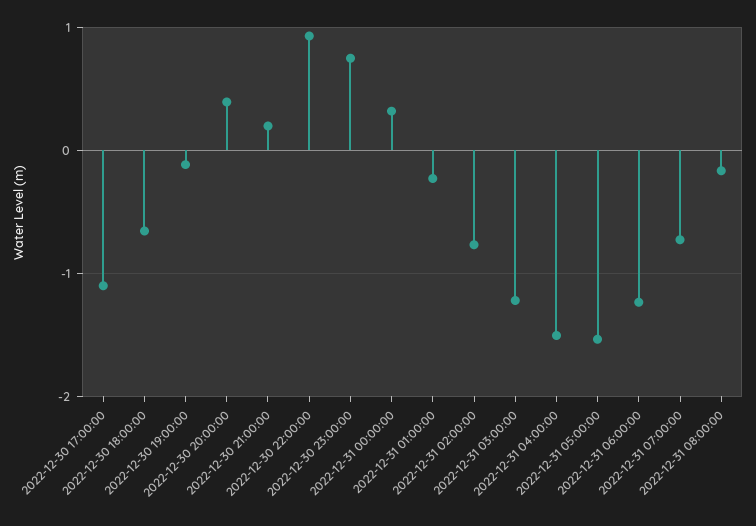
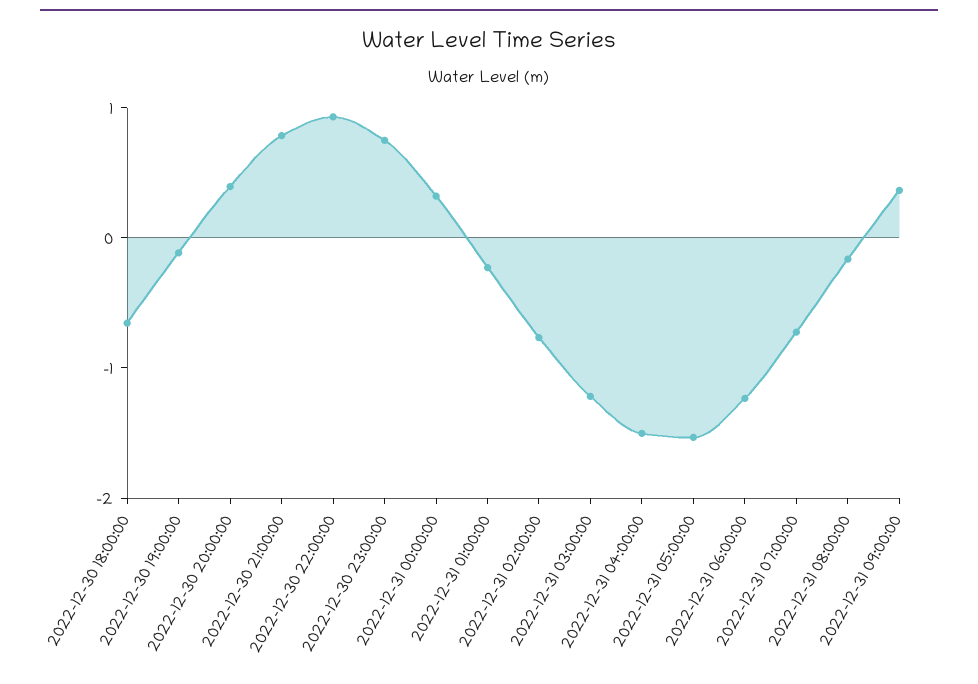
2022-12-30 17:00:00: -1.1 -> none
2022-12-30 21:00:00: 0.2 -> 0.8
2022-12-31 09:00:00: none -> 0.4

